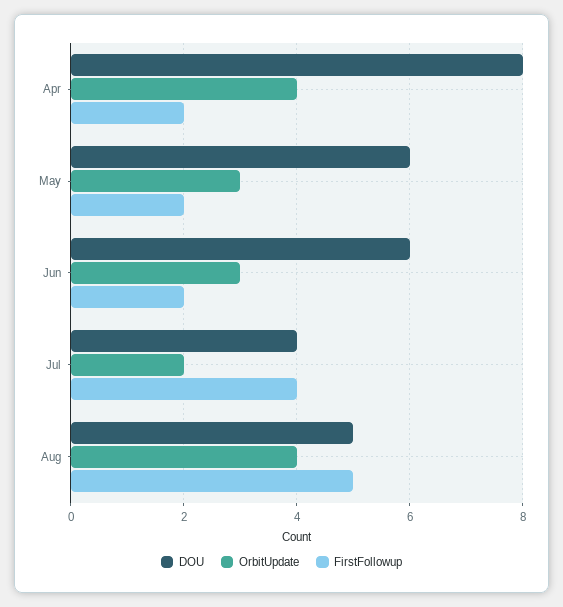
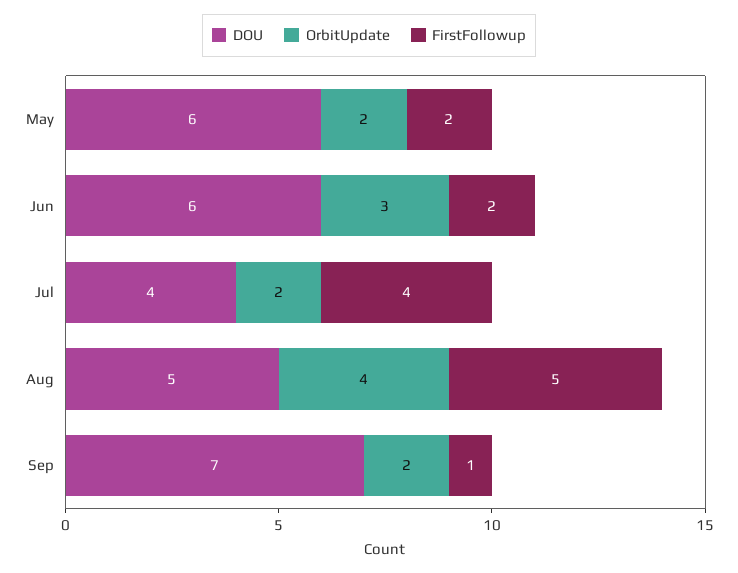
DOU, Apr: 8 -> none
OrbitUpdate, Apr: 4 -> none
FirstFollowup, Apr: 2 -> none
OrbitUpdate, May: 3 -> 2
DOU, Sep: none -> 7
OrbitUpdate, Sep: none -> 2
FirstFollowup, Sep: none -> 1

